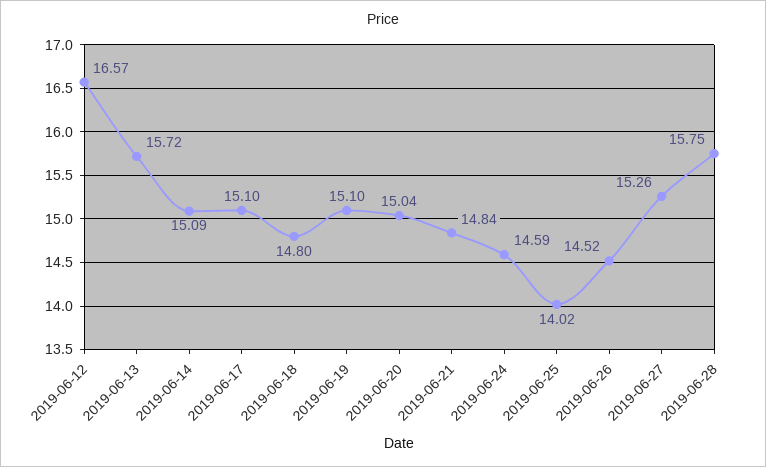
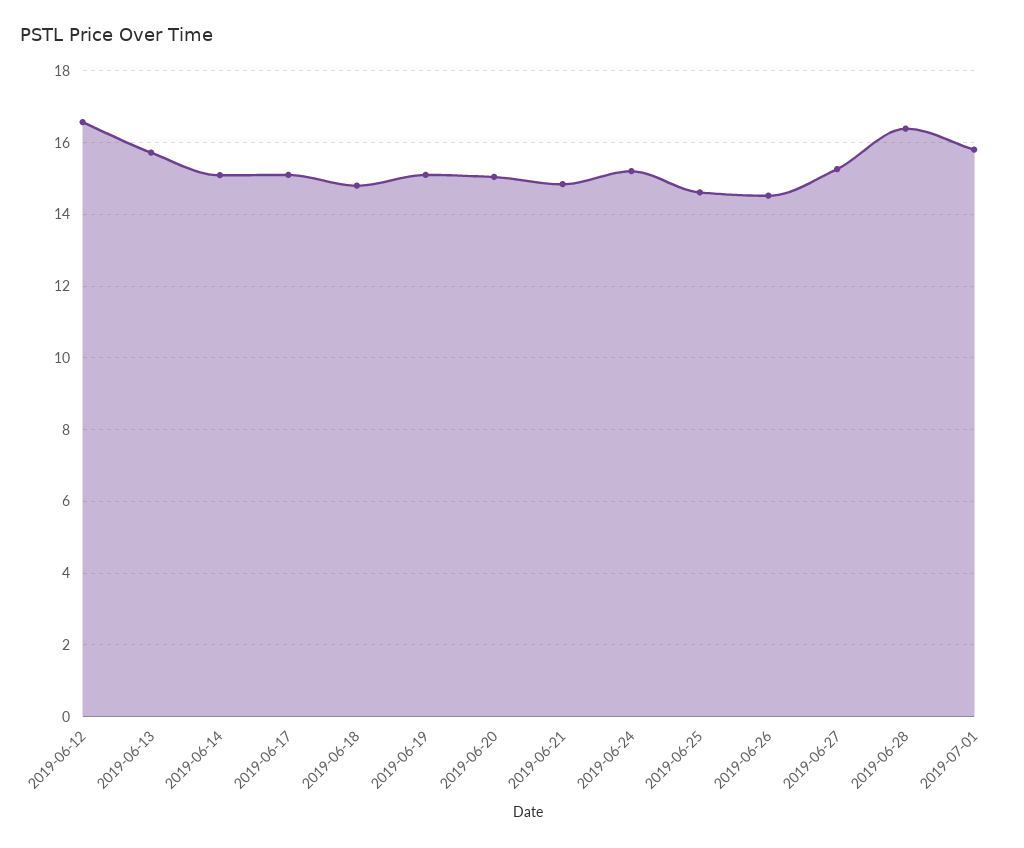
2019-06-24: 14.59 -> 15.2
2019-06-25: 14.02 -> 14.6
2019-06-28: 15.75 -> 16.4
2019-07-01: none -> 15.8

